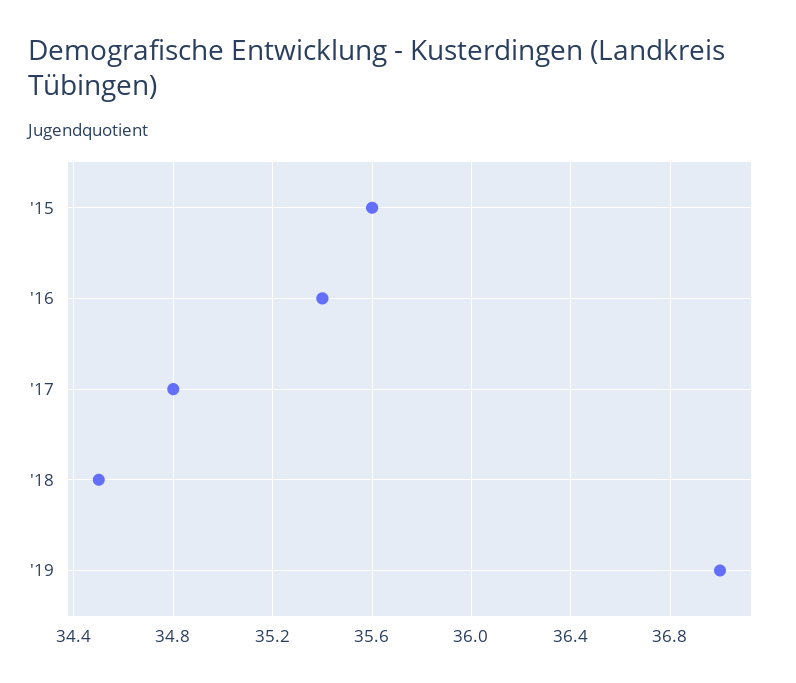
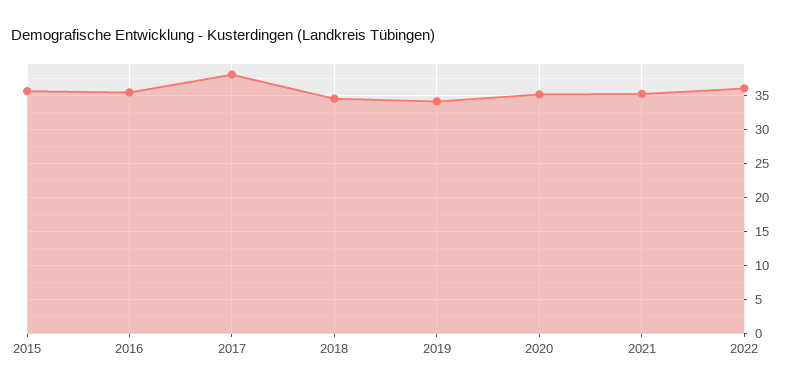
'17: 34.8 -> 38
'19: 37 -> 34
2020: none -> 35
2021: none -> 35
2022: none -> 36

